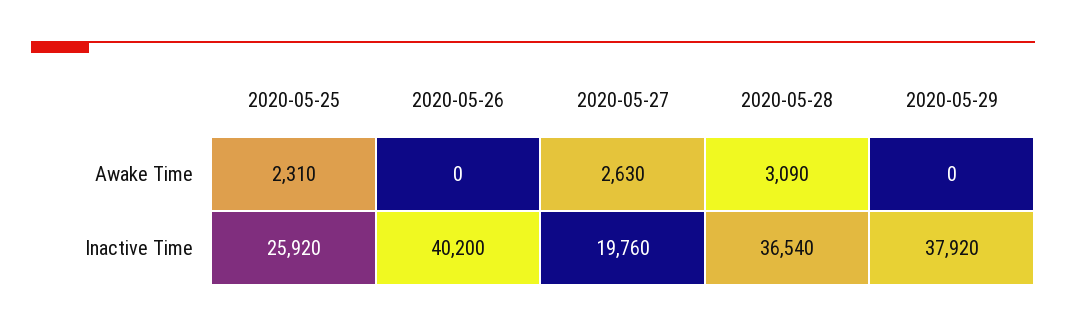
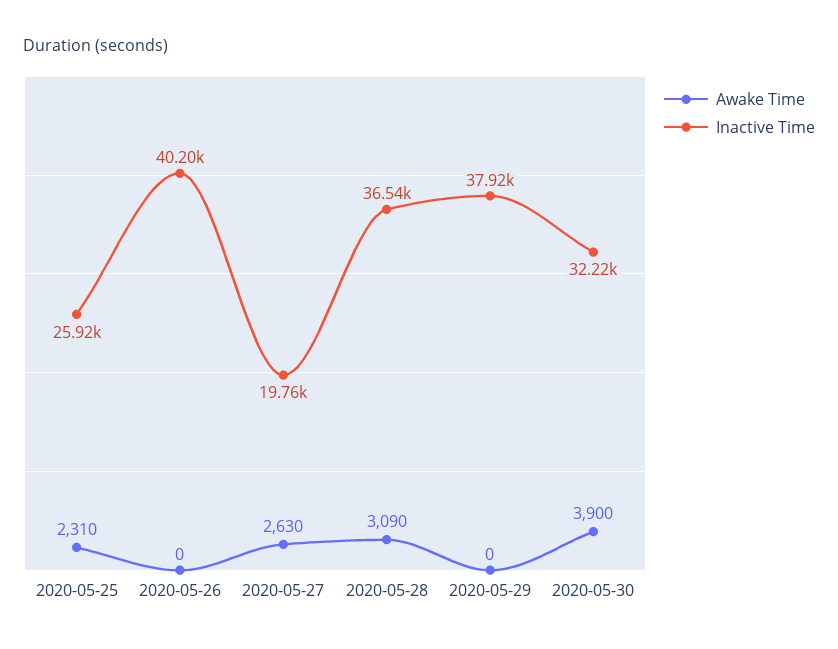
Awake Time, 2020-05-30: none -> 3900
Inactive Time, 2020-05-30: none -> 32220

